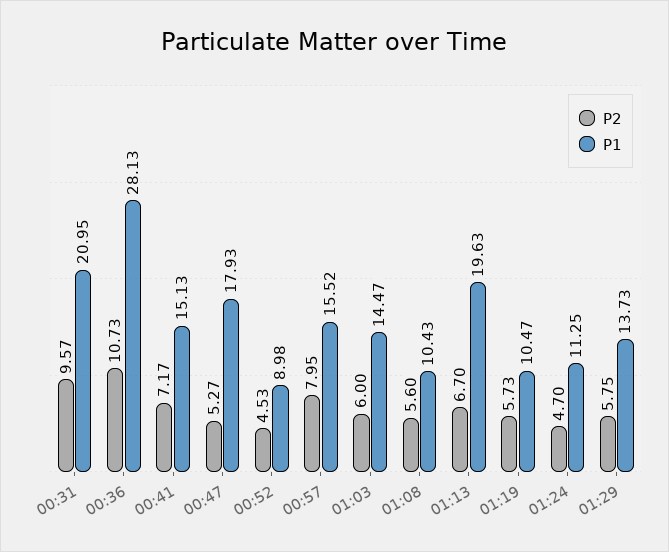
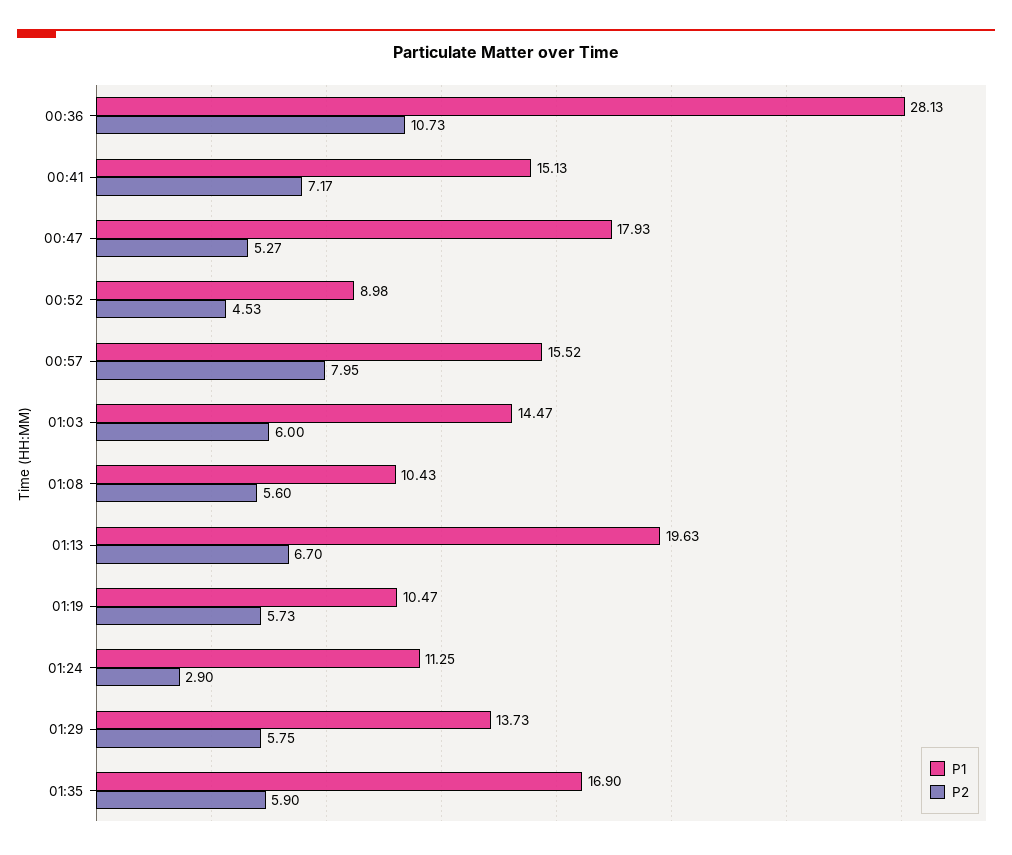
P2, 00:31: 9.57 -> none
P1, 00:31: 20.95 -> none
P2, 01:24: 4.7 -> 2.9
P1, 01:35: none -> 16.9
P2, 01:35: none -> 5.9

